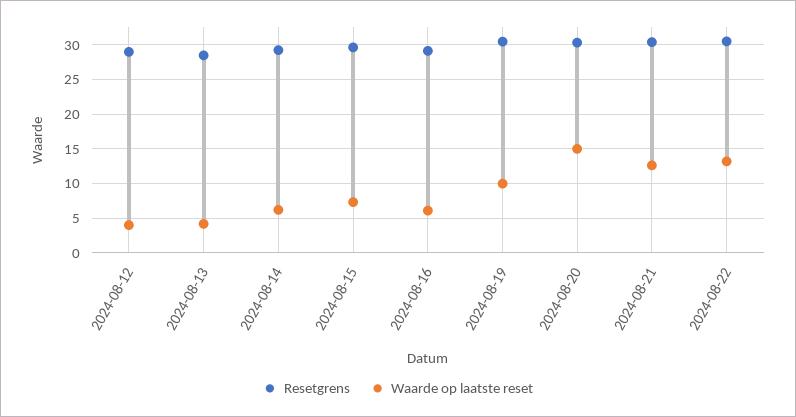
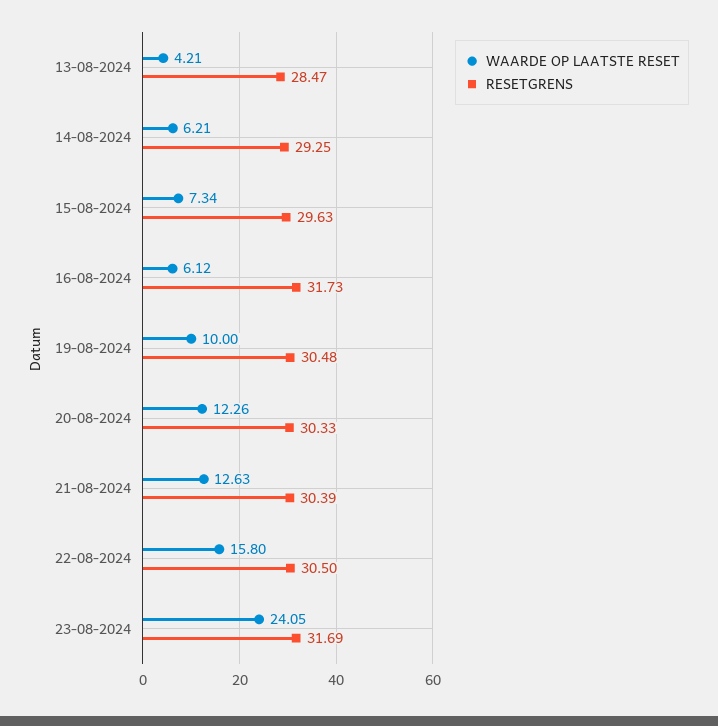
Resetgrens, 2024-08-12: 29 -> none
Waarde op laatste reset, 2024-08-12: 4 -> none
Resetgrens, 2024-08-16: 29 -> 31.73
Waarde op laatste reset, 2024-08-20: 15 -> 12.26
Waarde op laatste reset, 2024-08-22: 13 -> 15.8
Waarde op laatste reset, 23-08-2024: none -> 24.05
Resetgrens, 23-08-2024: none -> 31.69

